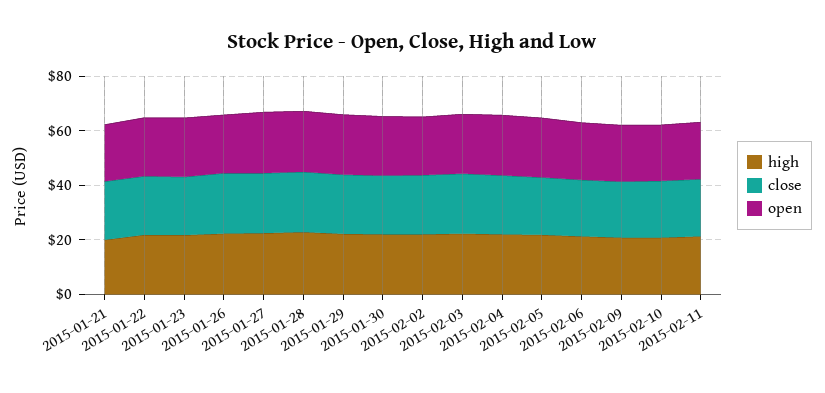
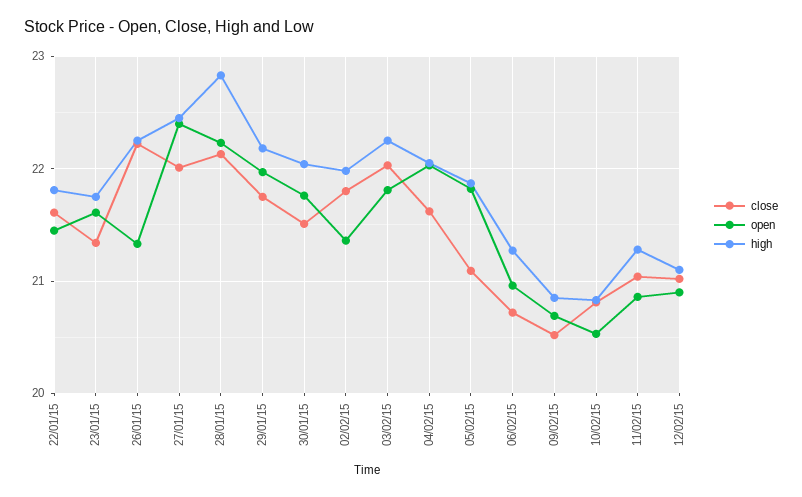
high, 2015-01-21: 20 -> none
close, 2015-01-21: 20 -> none
open, 2015-01-21: 20 -> none
close, 12/02/15: none -> 21
open, 12/02/15: none -> 20.9
high, 12/02/15: none -> 21.1

